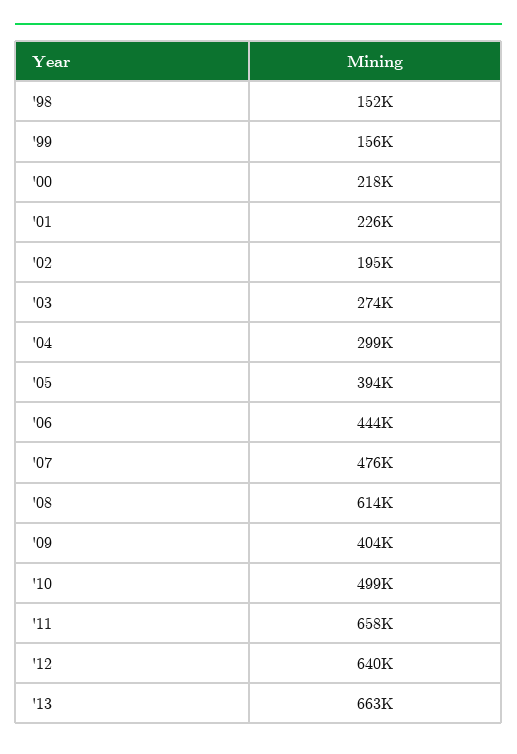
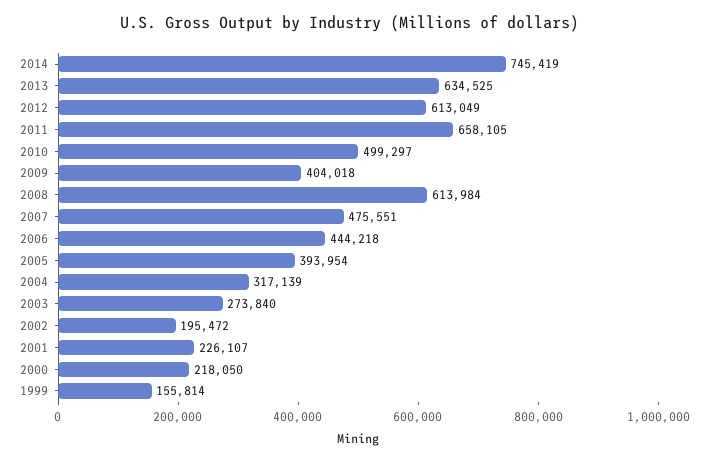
'98: 152000 -> none
'04: 299000 -> 317139
'12: 640000 -> 613049
'13: 663000 -> 634525
2014: none -> 745419

